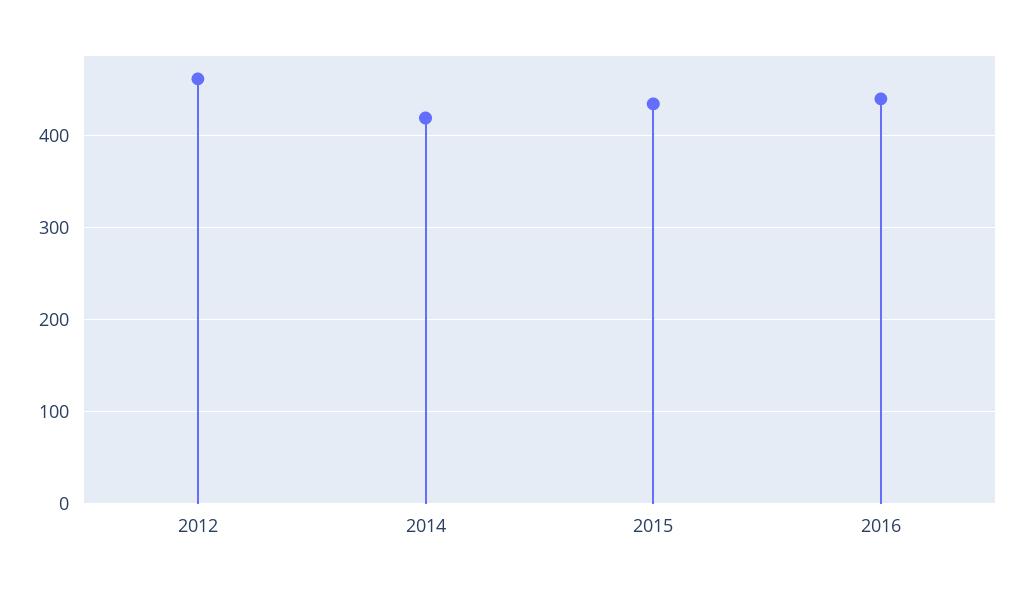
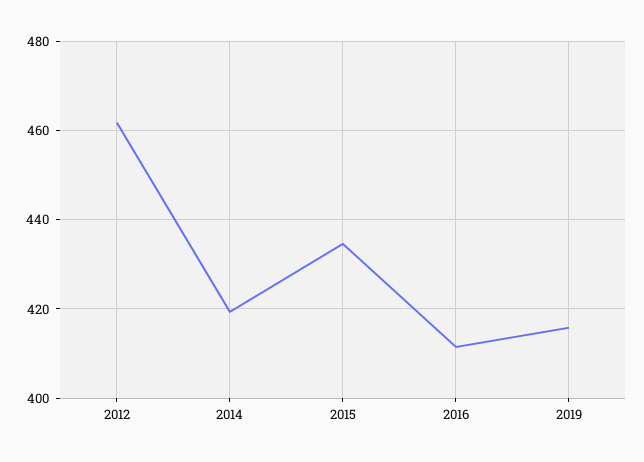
2016: 440 -> 412
2019: none -> 416

